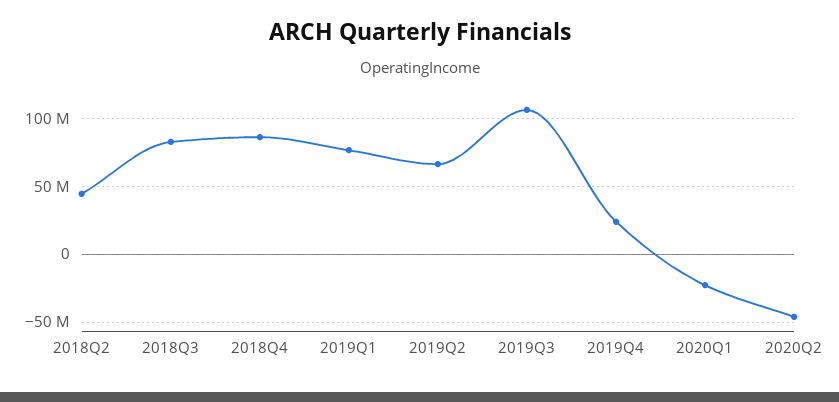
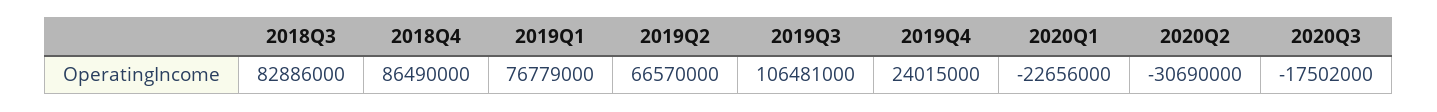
2018Q2: 45000000 -> none
2020Q2: -45000000 -> -30690000
2020Q3: none -> -17502000

